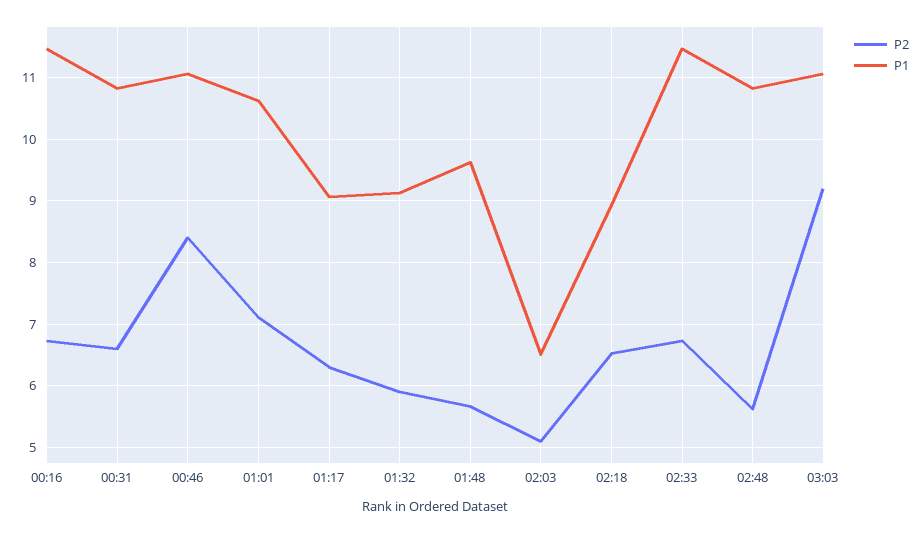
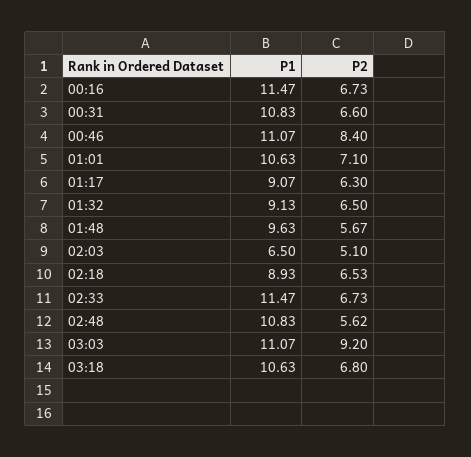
P2, 01:32: 5.9 -> 6.5
P1, 03:18: none -> 10.63
P2, 03:18: none -> 6.8

